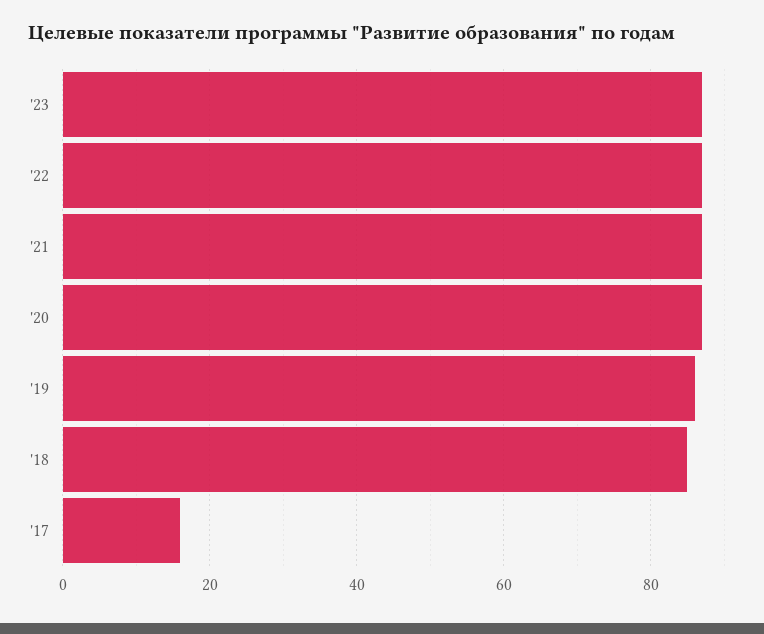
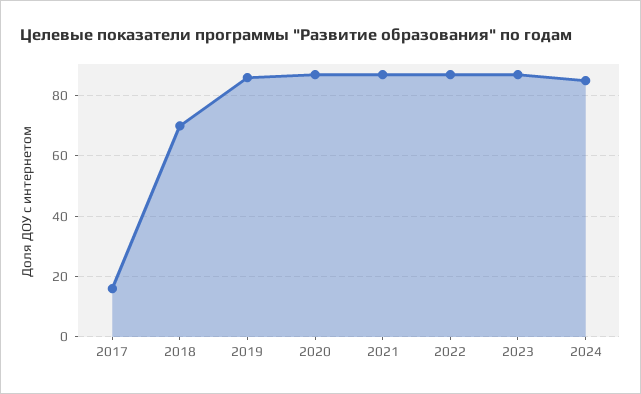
'18: 85 -> 70
2024: none -> 85

